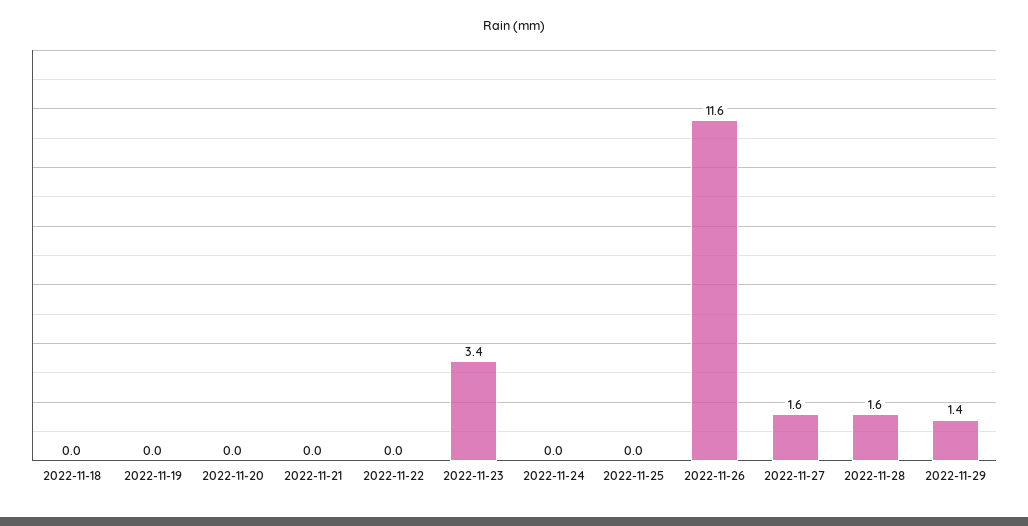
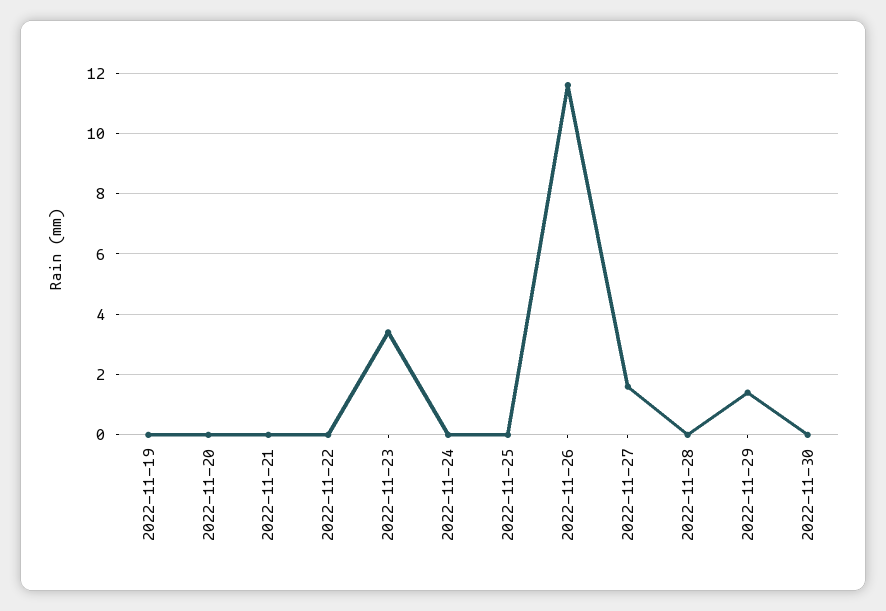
2022-11-18: 0 -> none
2022-11-28: 1.6 -> 0
2022-11-30: none -> 0

